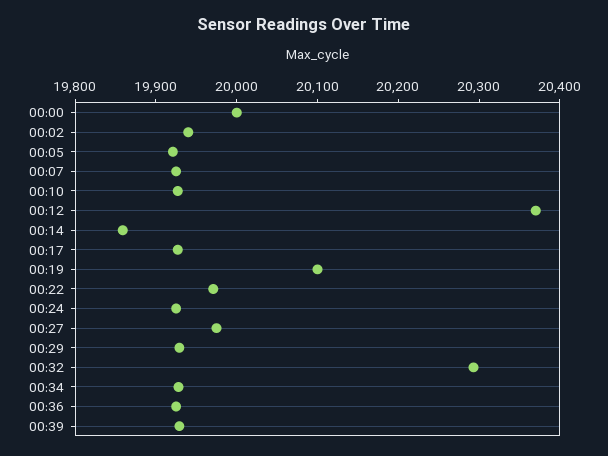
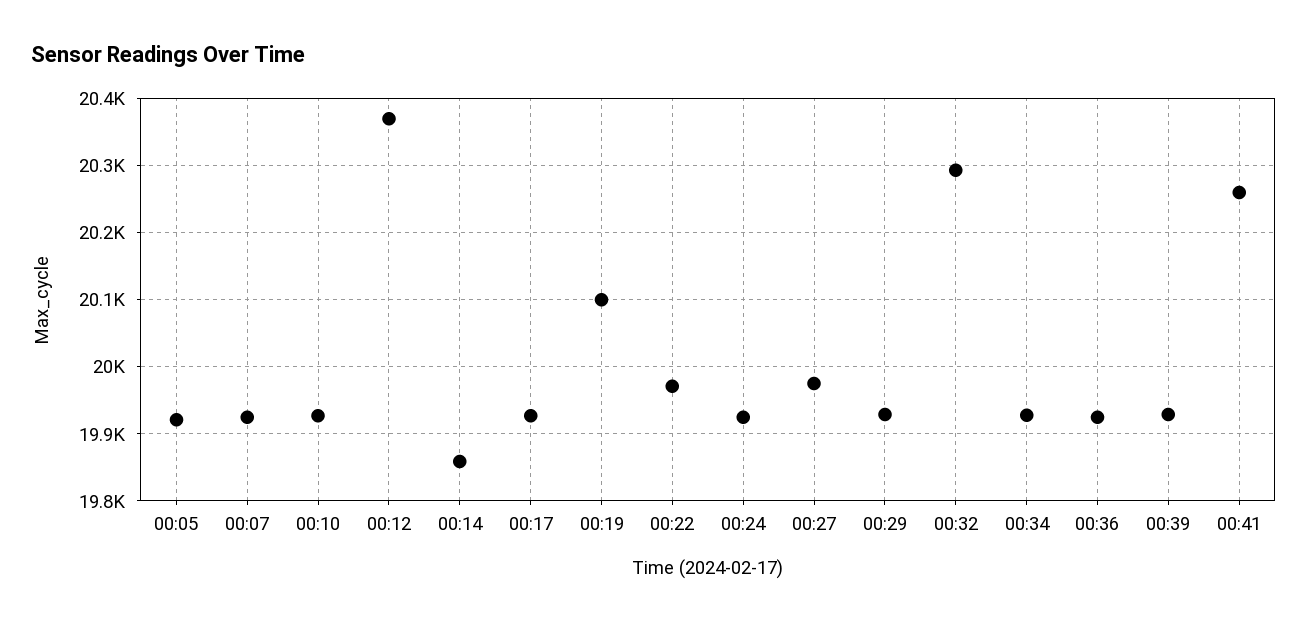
00:00: 20000 -> none
00:02: 19940 -> none
00:41: none -> 20260

